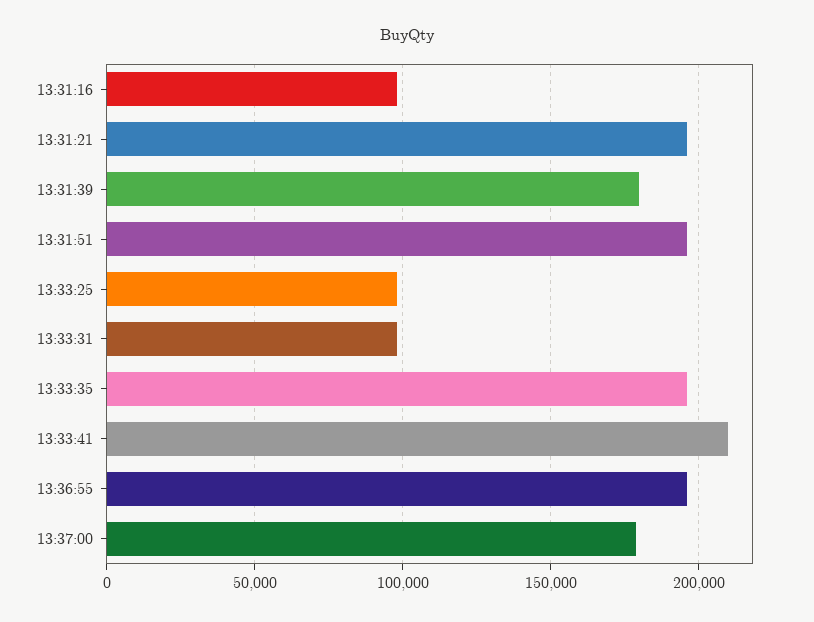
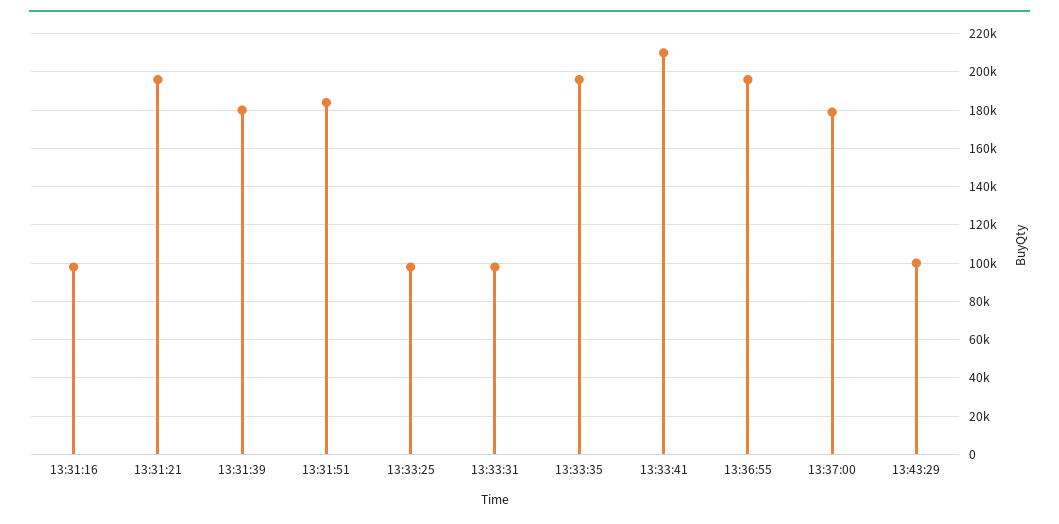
13:31:51: 195000 -> 185000
13:43:29: none -> 100000

